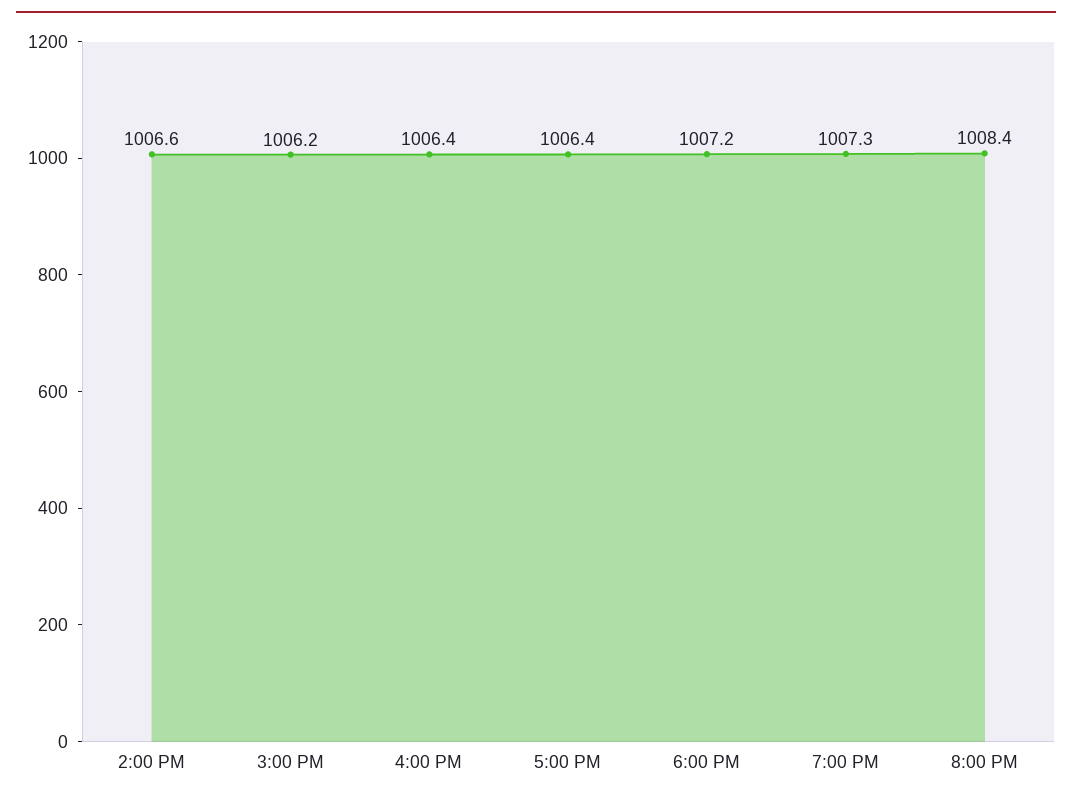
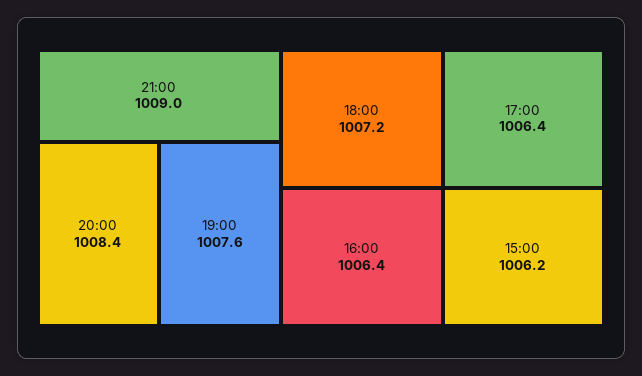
2:00 PM: 1006.6 -> none
7:00 PM: 1007.3 -> 1007.6
21:00: none -> 1009

